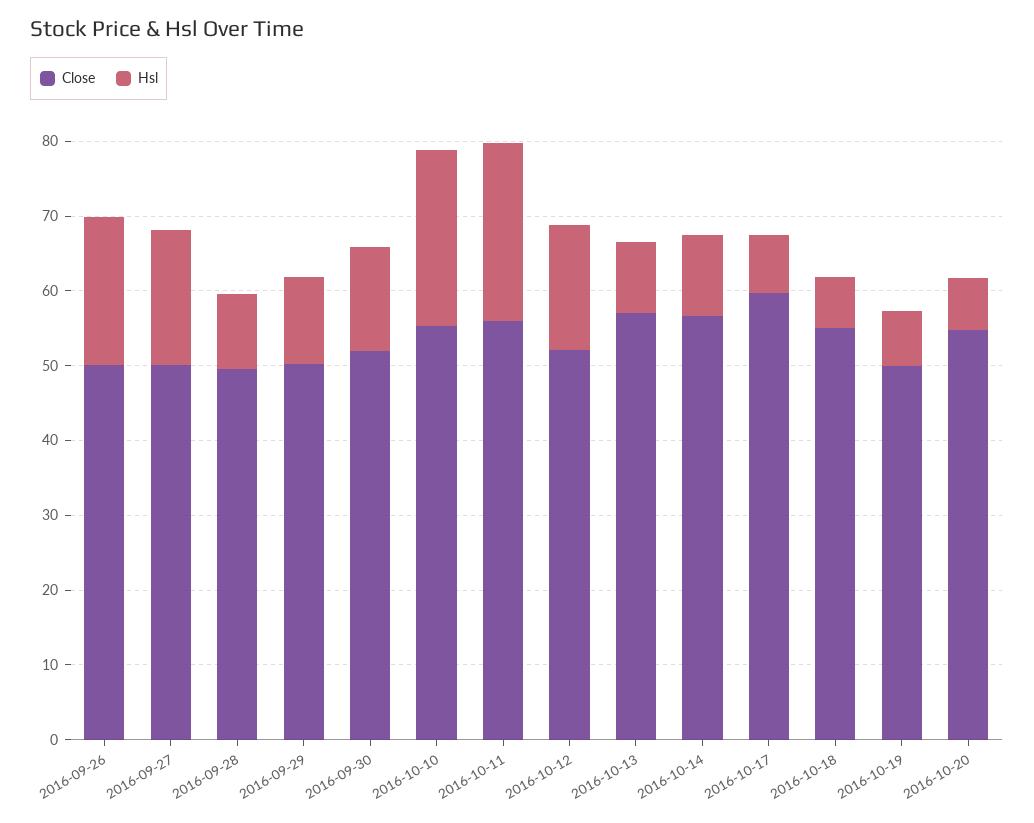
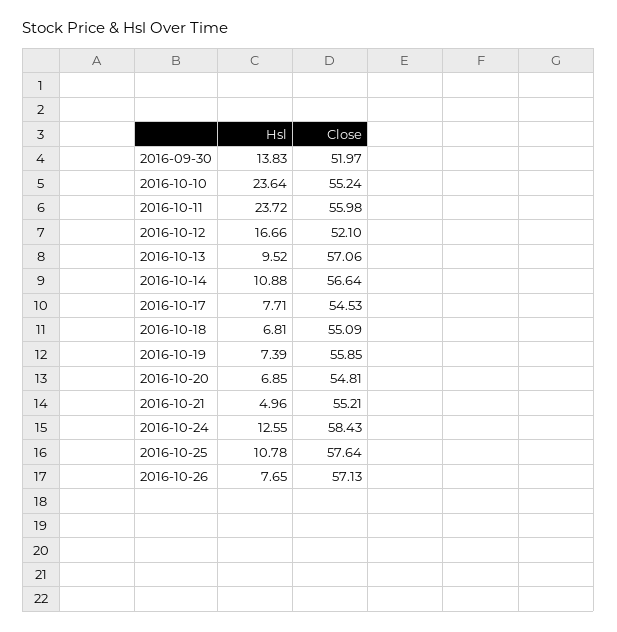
Close, 2016-09-26: 50 -> none
Hsl, 2016-09-26: 20 -> none
Close, 2016-09-27: 50 -> none
Hsl, 2016-09-27: 18 -> none
Close, 2016-09-28: 50 -> none
Hsl, 2016-09-28: 10 -> none
Close, 2016-09-29: 50 -> none
Hsl, 2016-09-29: 12 -> none
Close, 2016-10-17: 60 -> 54.53
Close, 2016-10-19: 50 -> 55.85
Hsl, 2016-10-21: none -> 4.96
Close, 2016-10-21: none -> 55.21
Hsl, 2016-10-24: none -> 12.55
Close, 2016-10-24: none -> 58.43
Hsl, 2016-10-25: none -> 10.78
Close, 2016-10-25: none -> 57.64
Hsl, 2016-10-26: none -> 7.65
Close, 2016-10-26: none -> 57.13

